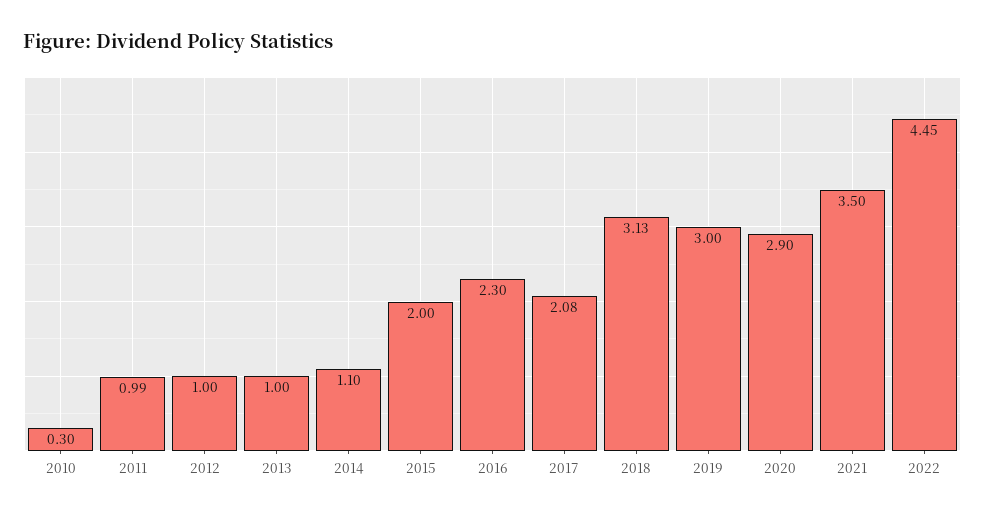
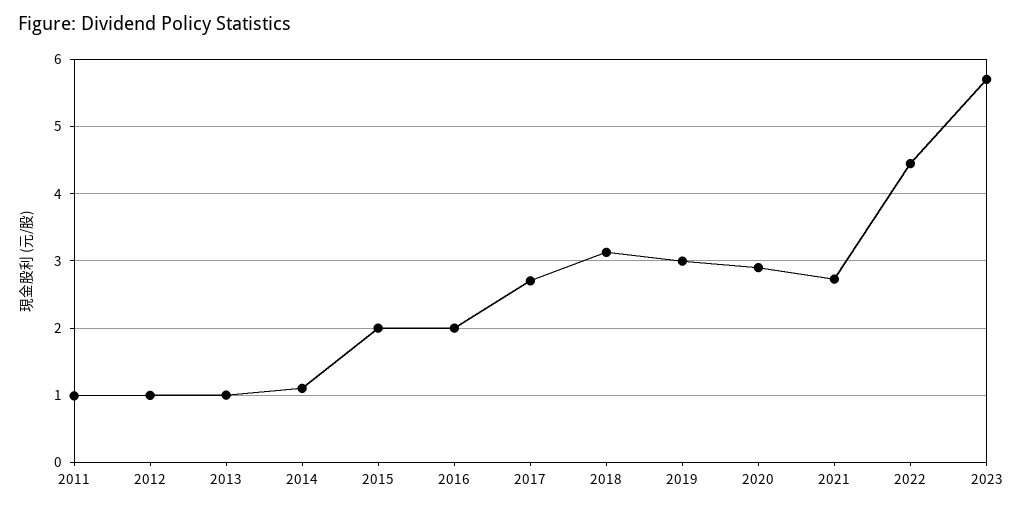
2010: 0.3 -> none
2016: 2.3 -> 2
2017: 2.08 -> 2.7
2021: 3.5 -> 2.7
2023: none -> 5.7

